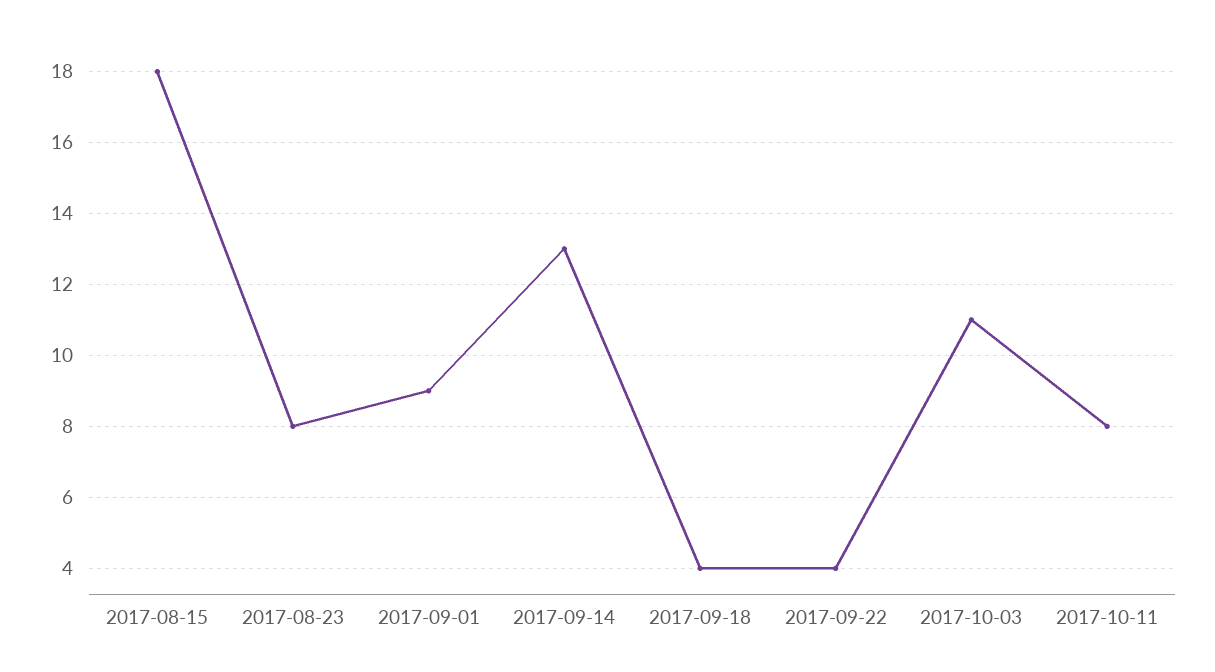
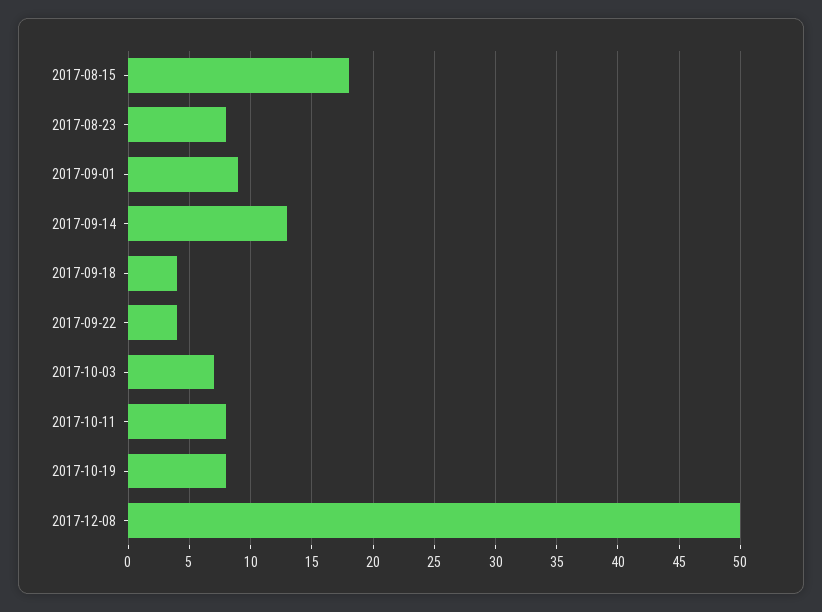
2017-10-03: 11 -> 7
2017-10-19: none -> 8
2017-12-08: none -> 50

